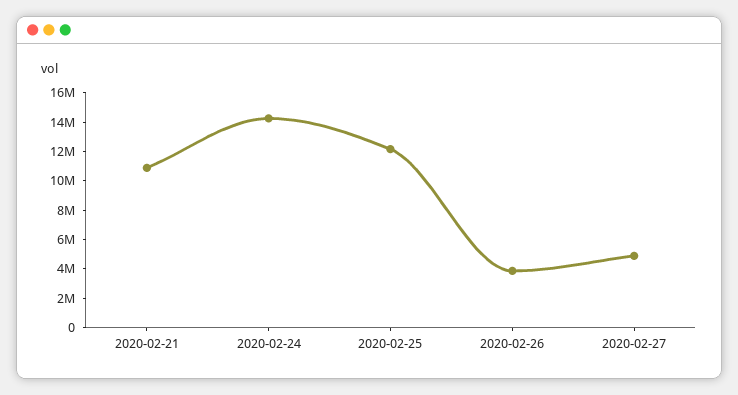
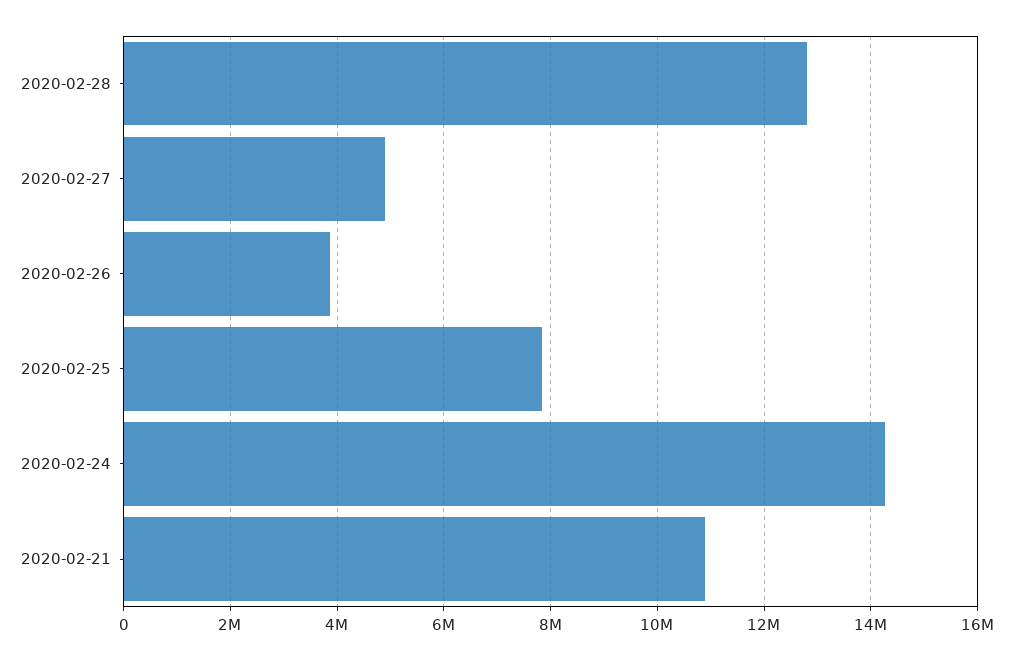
2020-02-25: 12000000 -> 7800000
2020-02-28: none -> 12800000

